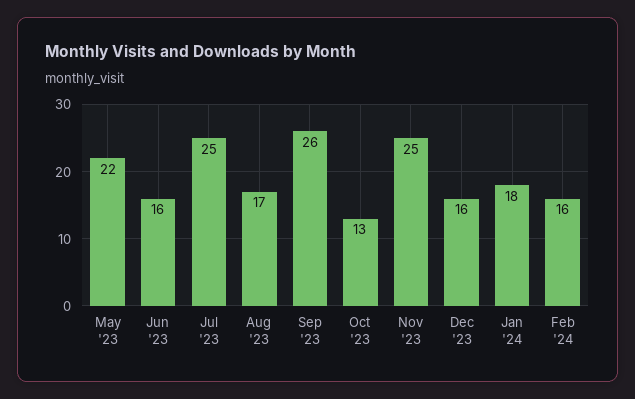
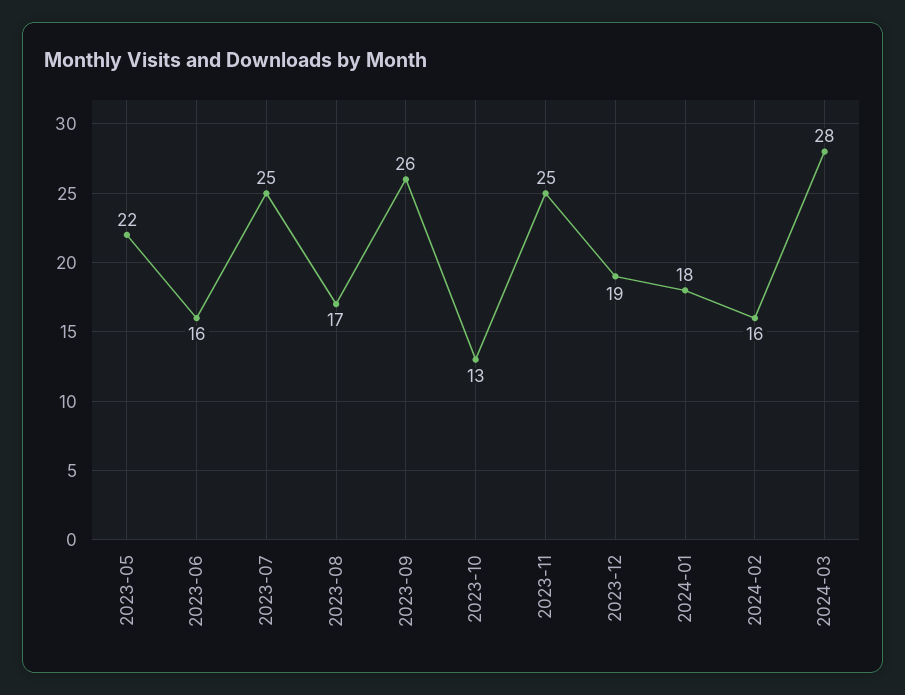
Dec '23: 16 -> 19
2024-03: none -> 28

